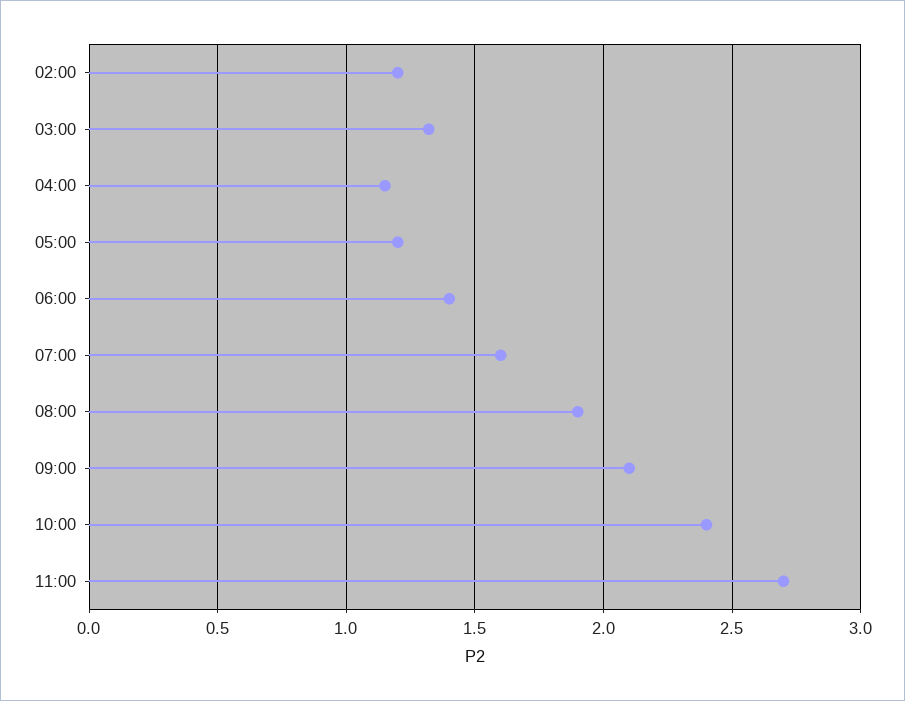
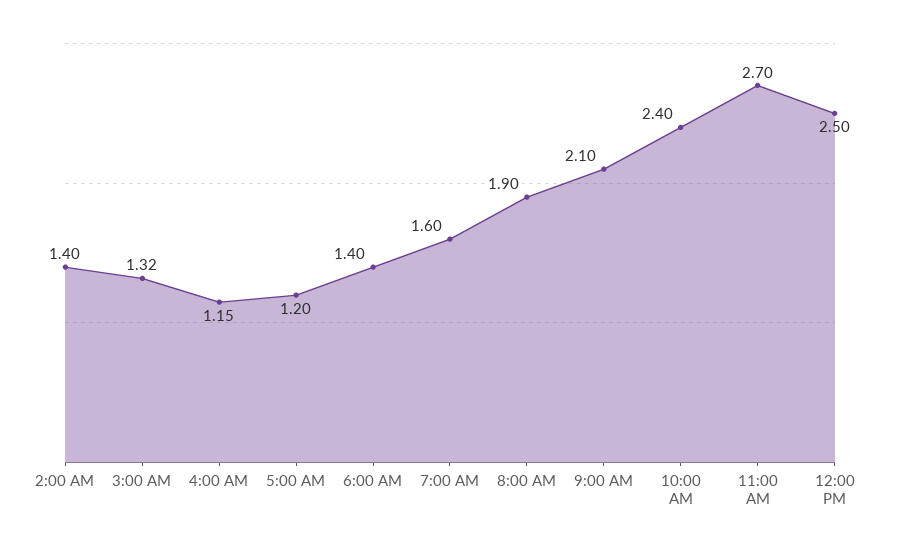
02:00: 1.2 -> 1.4
12:00 PM: none -> 2.5

